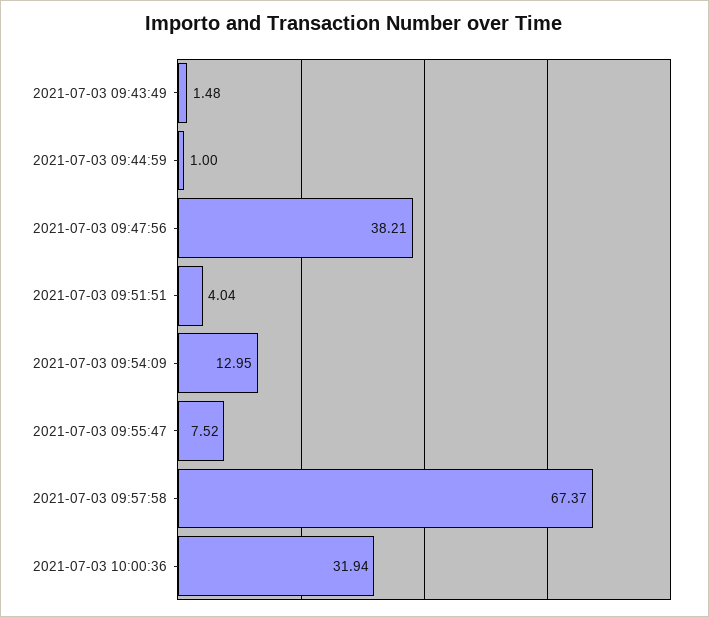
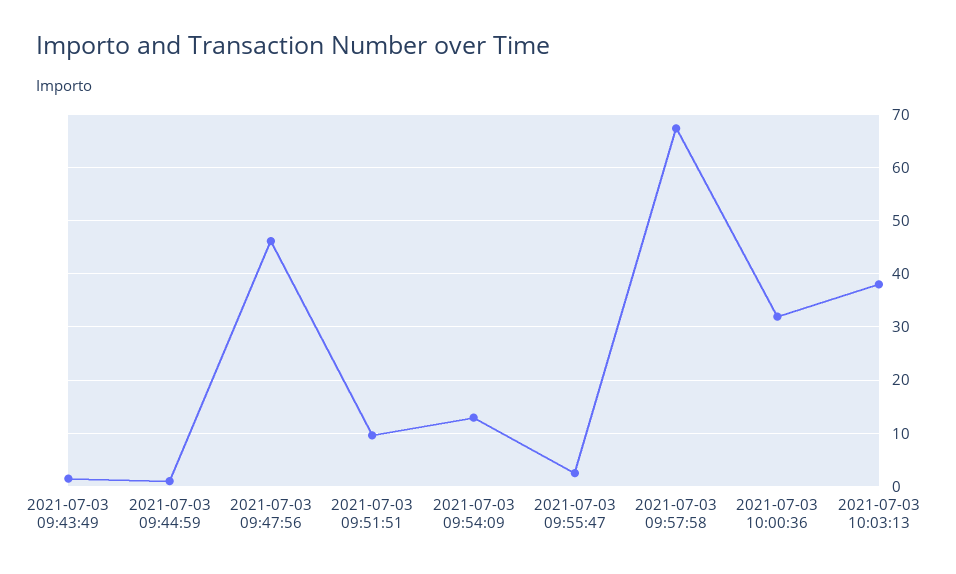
2021-07-03 09:47:56: 38.21 -> 46
2021-07-03 09:51:51: 4.04 -> 10
2021-07-03 09:55:47: 7.52 -> 2
2021-07-03 10:03:13: none -> 38

